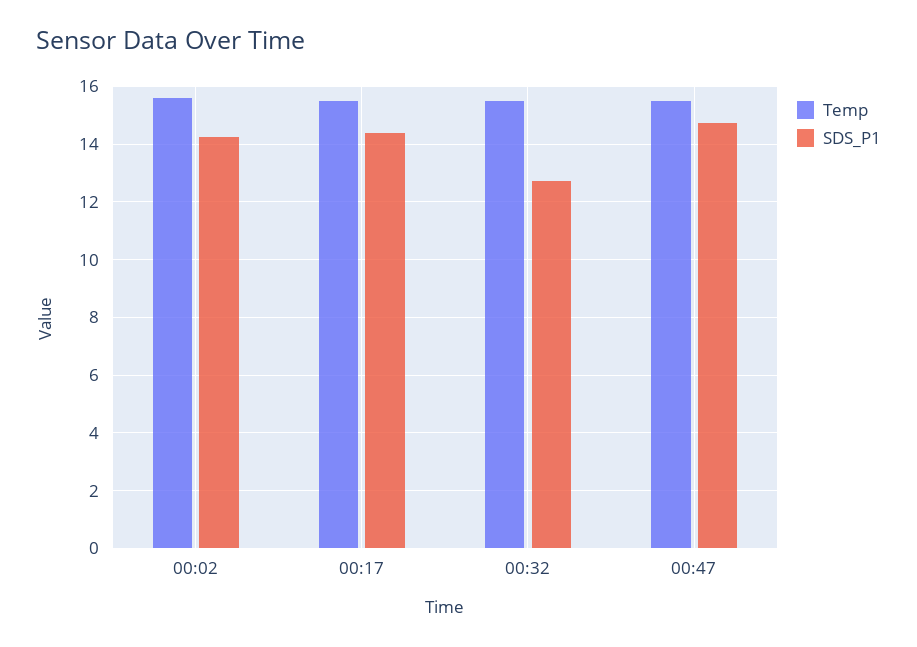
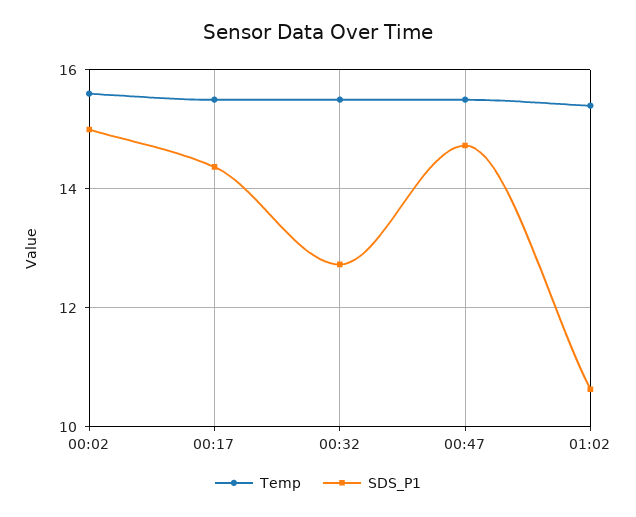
SDS_P1, 00:02: 14.25 -> 15
Temp, 01:02: none -> 15.4
SDS_P1, 01:02: none -> 10.6

